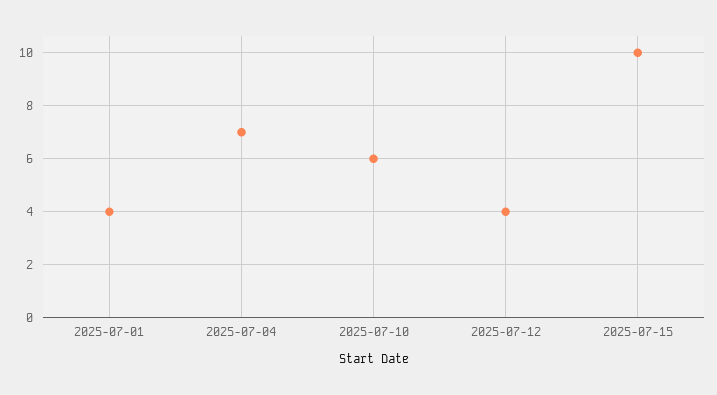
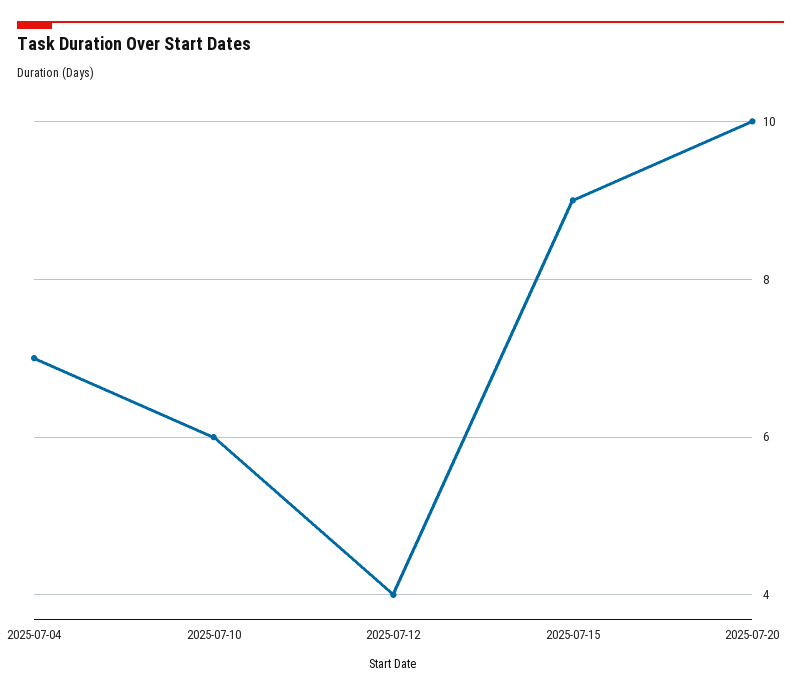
2025-07-01: 4 -> none
2025-07-15: 10 -> 9
2025-07-20: none -> 10

